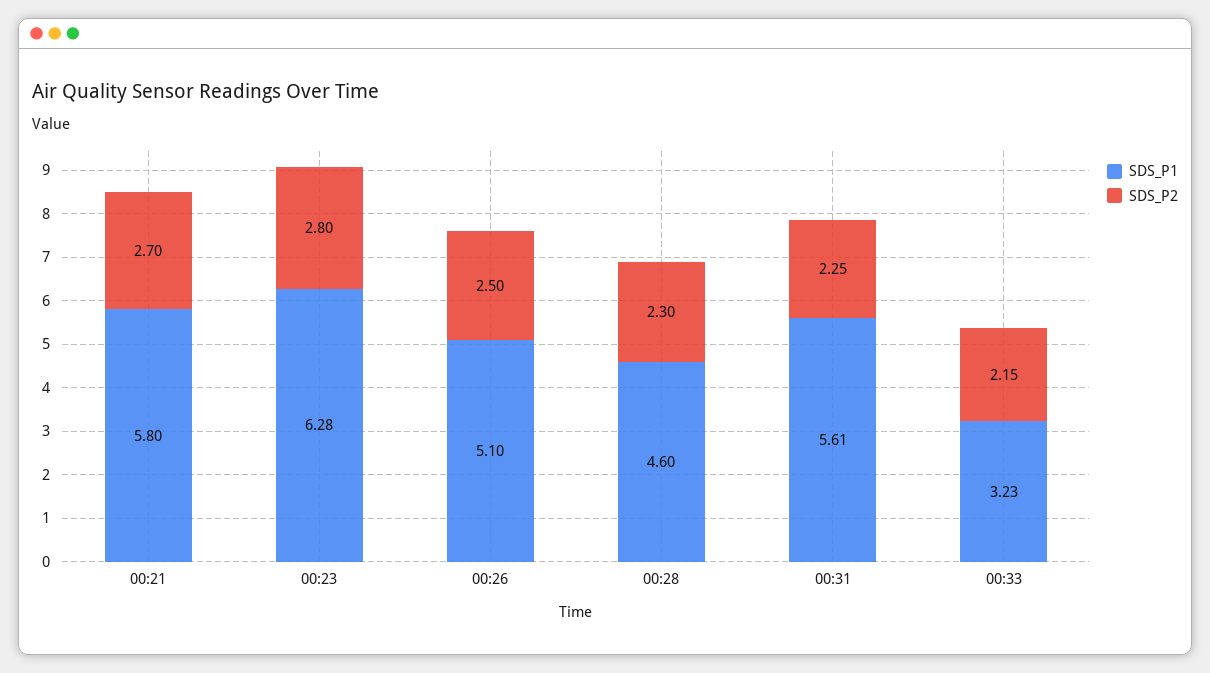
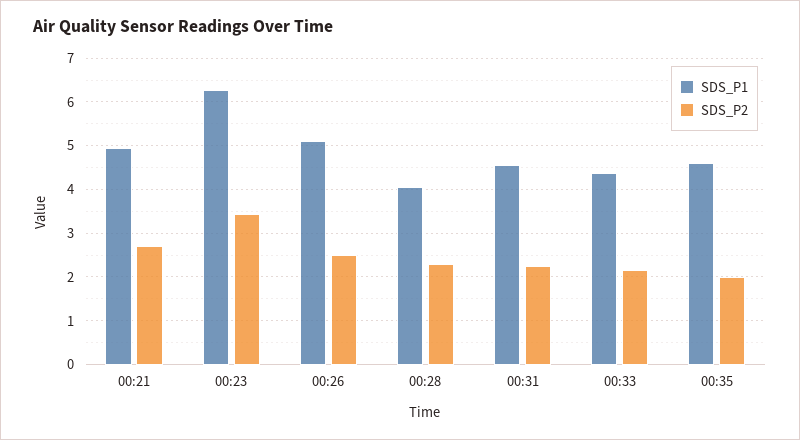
SDS_P1, 00:21: 5.8 -> 5
SDS_P2, 00:23: 2.8 -> 3.4
SDS_P1, 00:28: 4.6 -> 4
SDS_P1, 00:31: 5.61 -> 4.6
SDS_P1, 00:33: 3.23 -> 4.4
SDS_P1, 00:35: none -> 4.6
SDS_P2, 00:35: none -> 2

